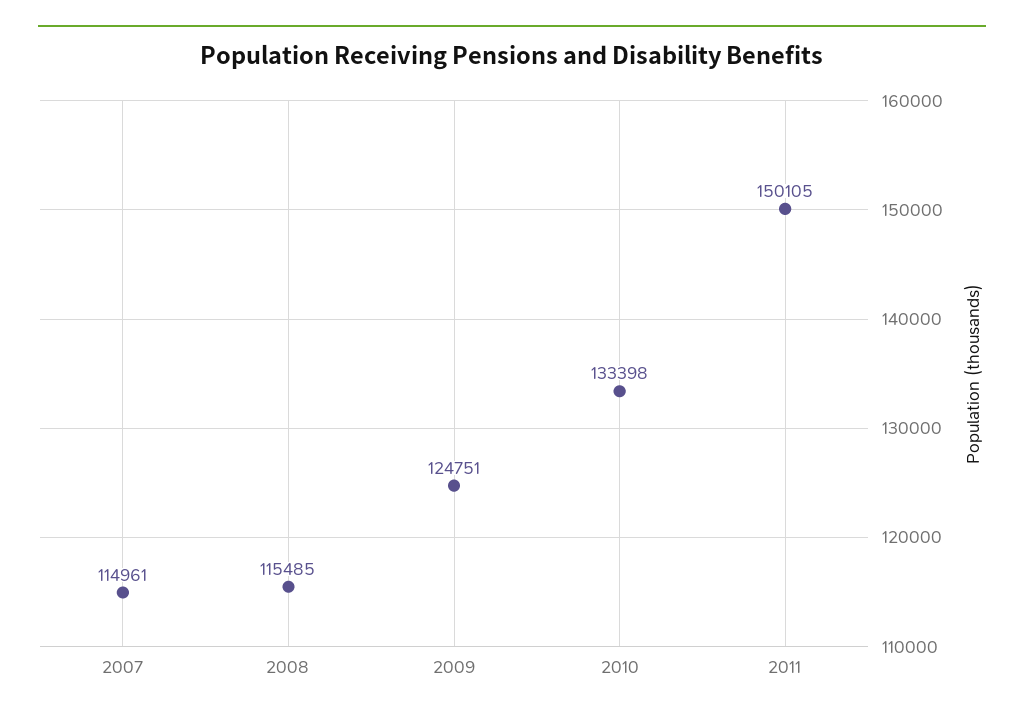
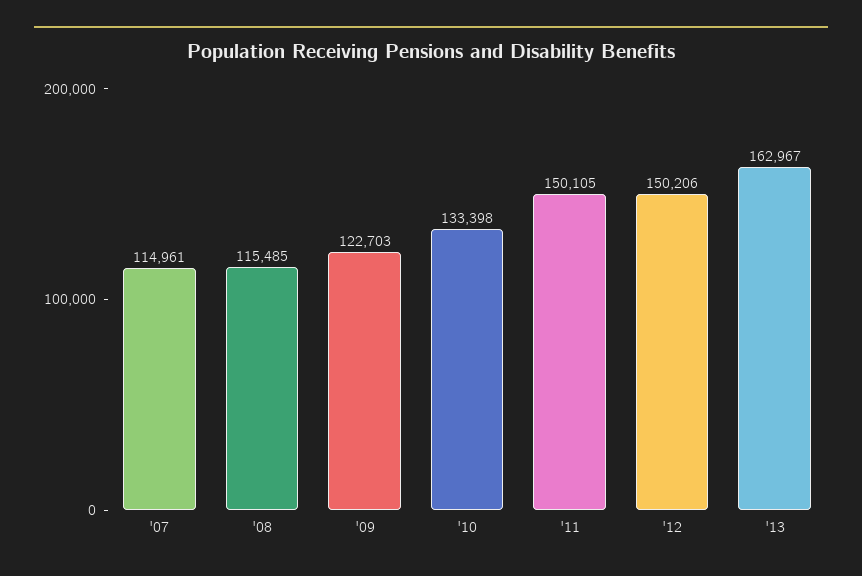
2009: 124751 -> 122703
'12: none -> 150206
'13: none -> 162967

